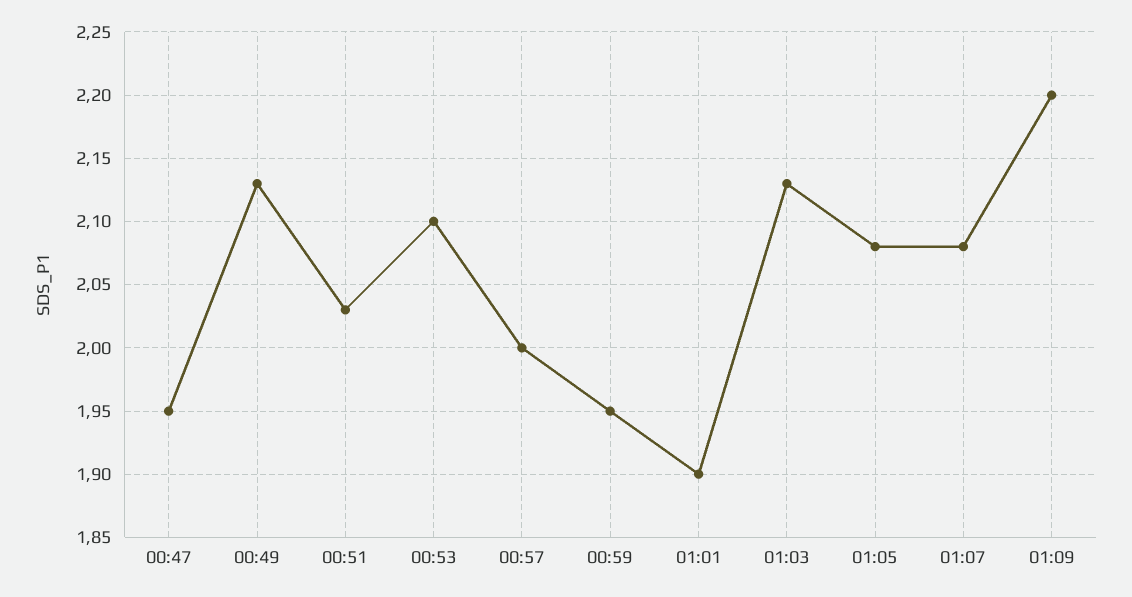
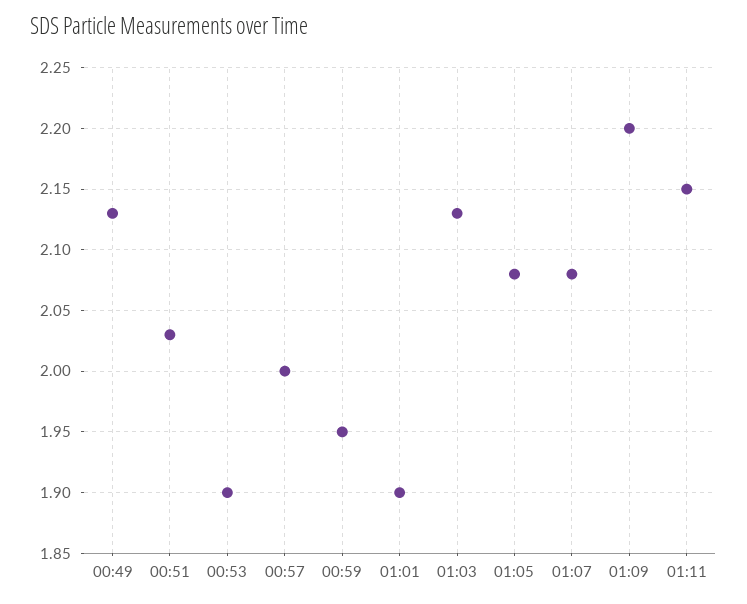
00:47: 1.95 -> none
00:53: 2.1 -> 1.9
01:11: none -> 2.15

